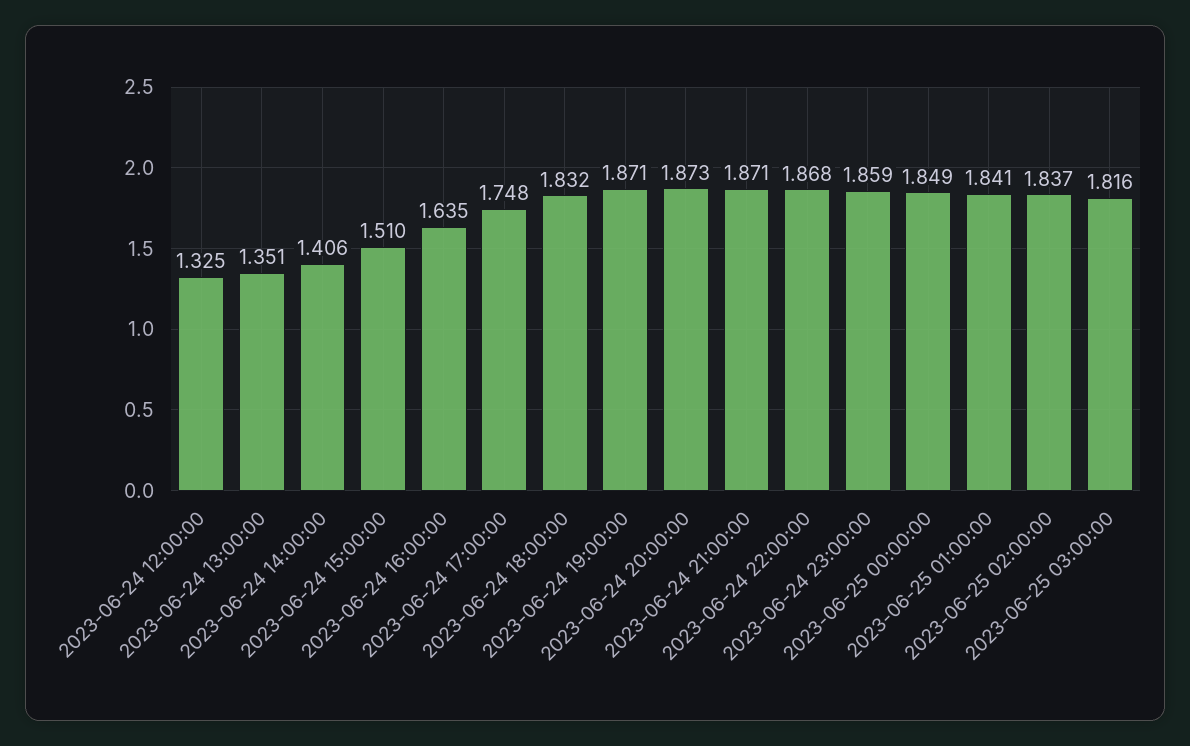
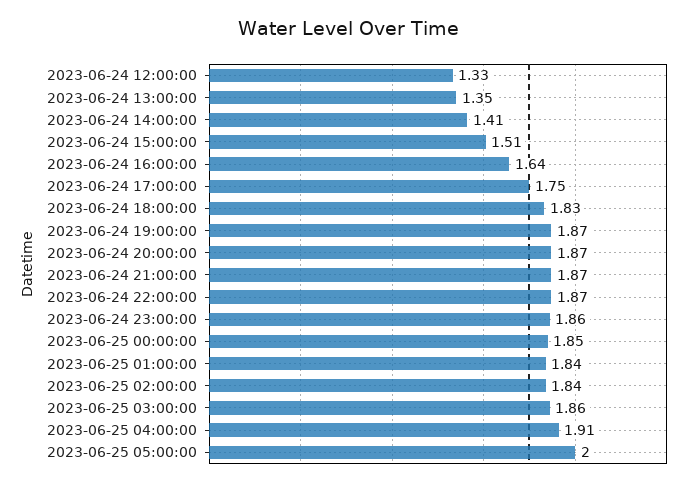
2023-06-25 03:00:00: 1.816 -> 1.86
2023-06-25 04:00:00: none -> 1.91
2023-06-25 05:00:00: none -> 2

